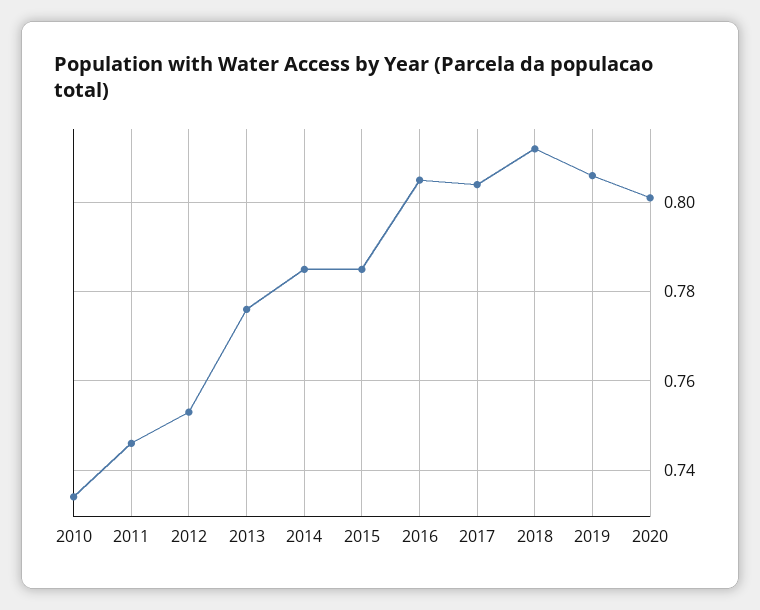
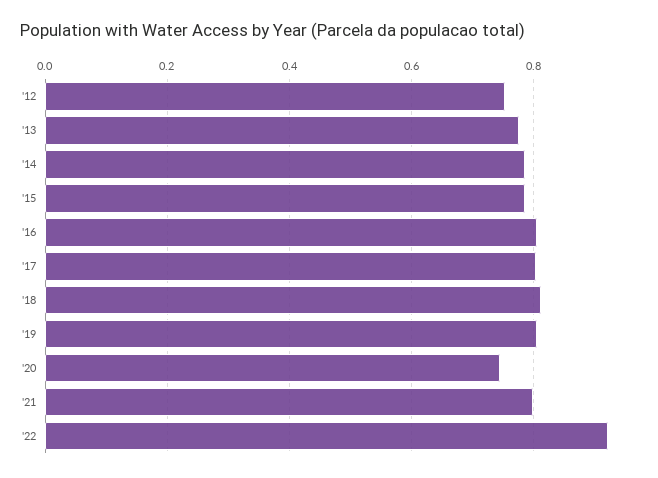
2010: 0.735 -> none
2011: 0.745 -> none
2020: 0.8 -> 0.74
'21: none -> 0.8
'22: none -> 0.92

